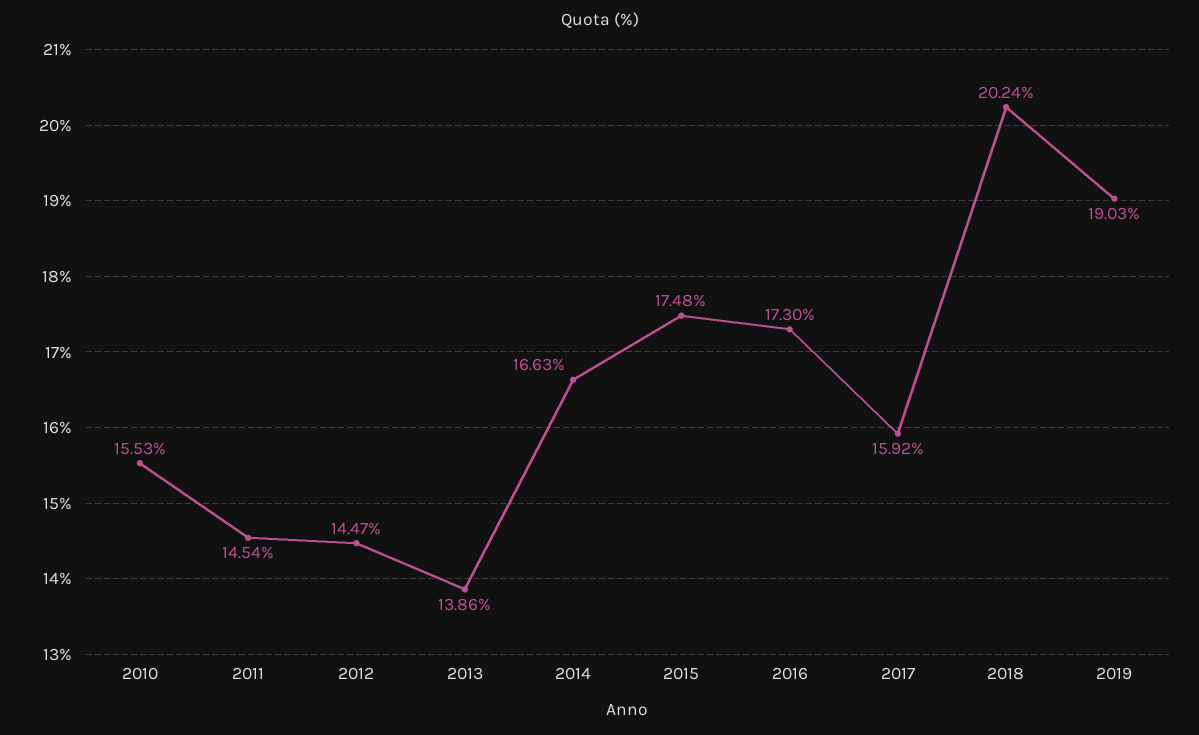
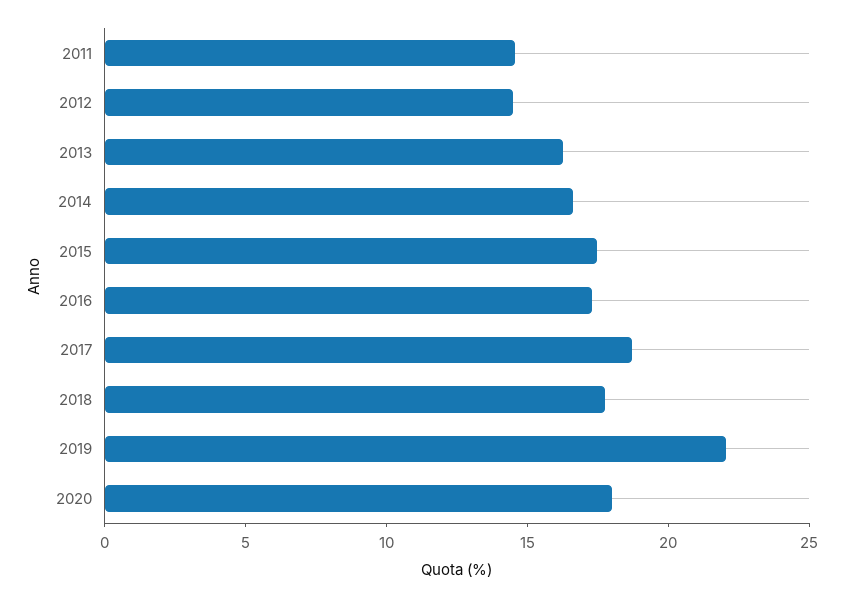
2010: 15.53 -> none
2013: 13.86 -> 16
2017: 15.92 -> 19
2018: 20.24 -> 18
2019: 19.03 -> 22
2020: none -> 18

